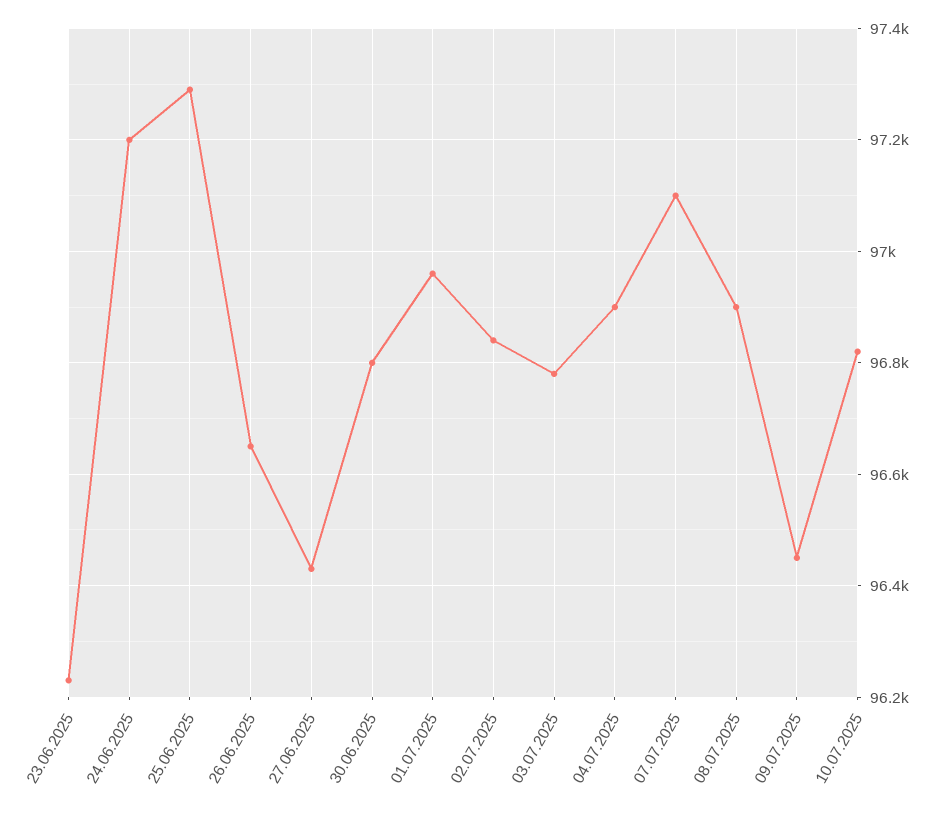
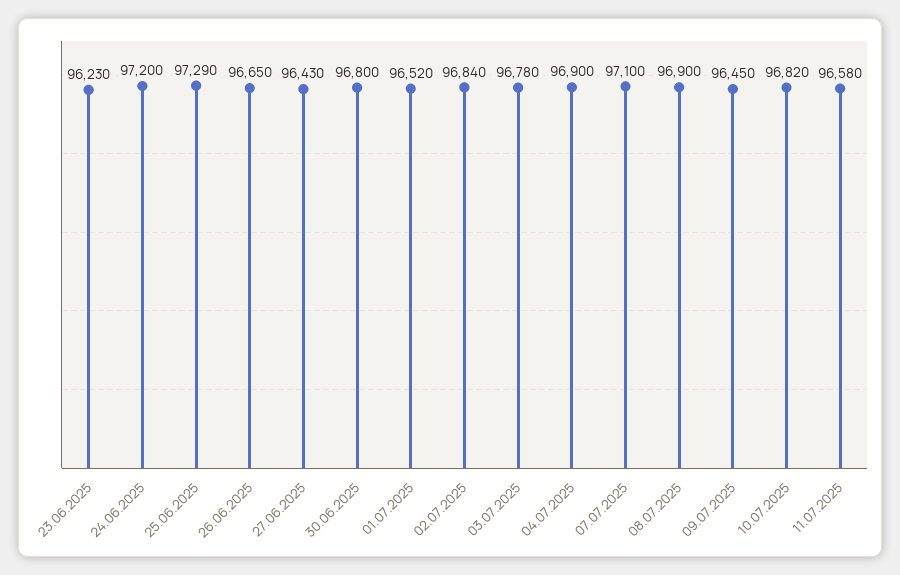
01.07.2025: 96960 -> 96520
11.07.2025: none -> 96580

